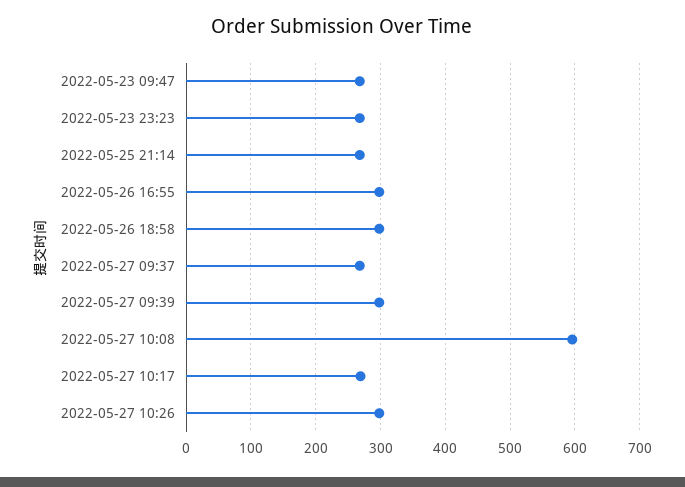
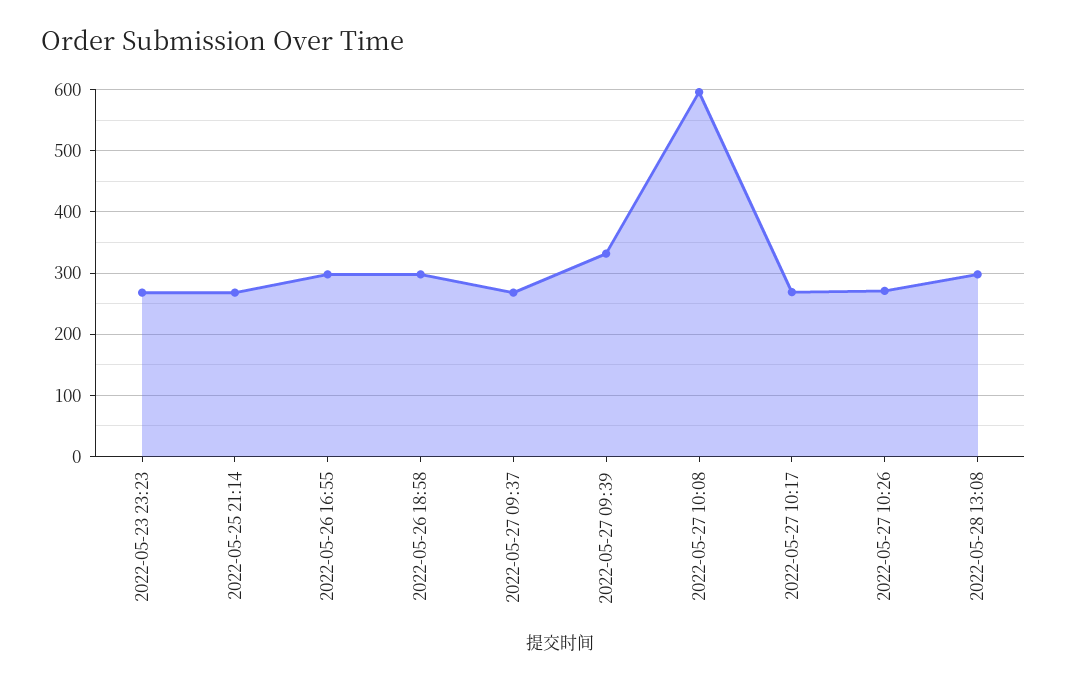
2022-05-23 09:47: 270 -> none
2022-05-27 09:39: 300 -> 330
2022-05-27 10:26: 300 -> 270
2022-05-28 13:08: none -> 300

